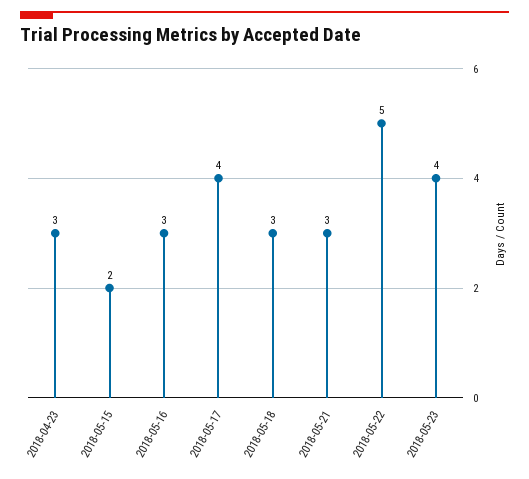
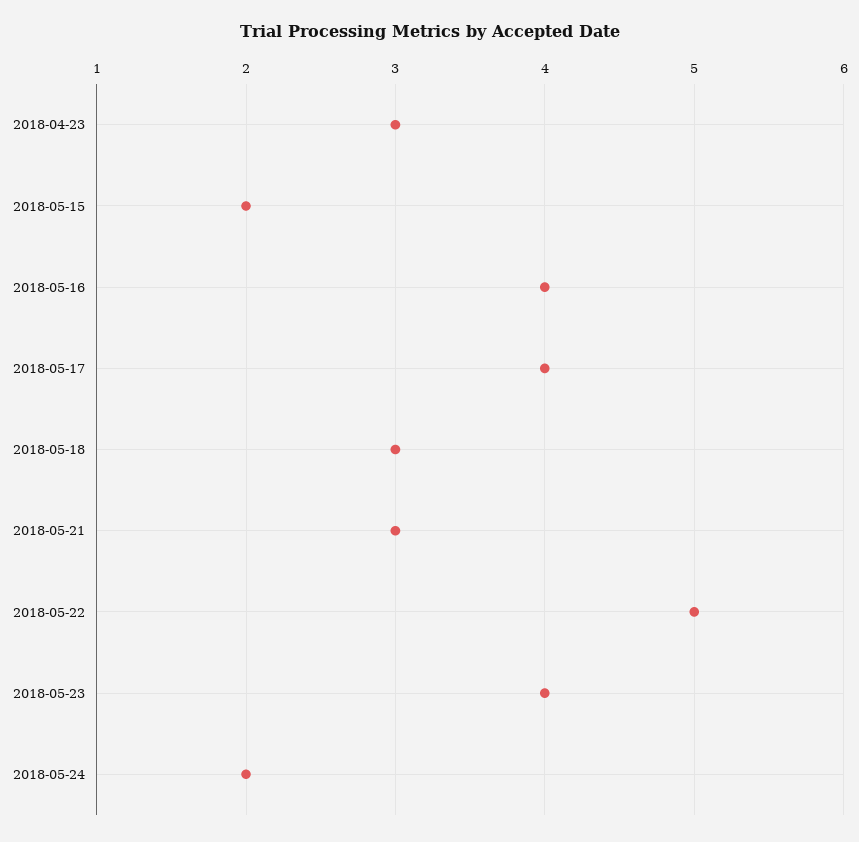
2018-05-16: 3 -> 4
2018-05-24: none -> 2

